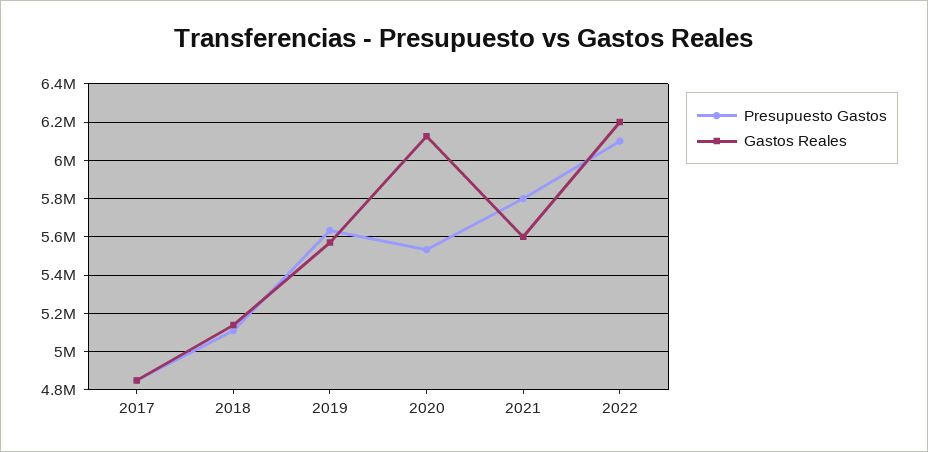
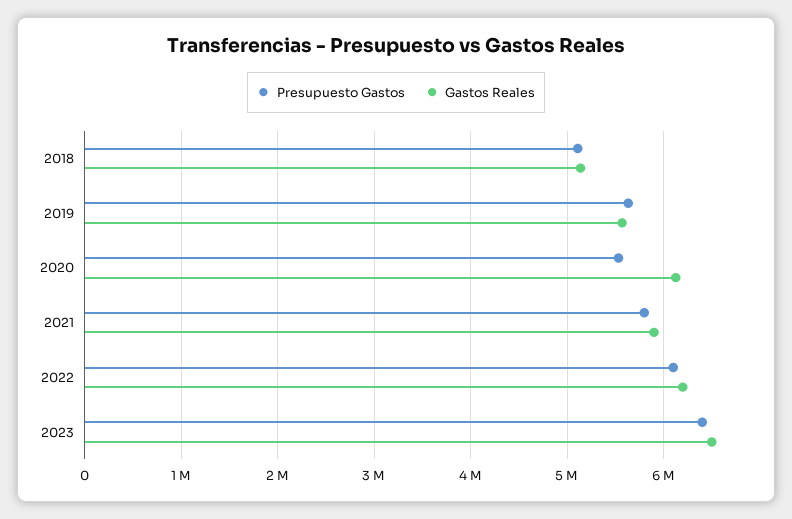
Presupuesto Gastos, 2017: 4850000 -> none
Gastos Reales, 2017: 4850000 -> none
Gastos Reales, 2021: 5600000 -> 5900000
Presupuesto Gastos, 2023: none -> 6400000
Gastos Reales, 2023: none -> 6500000

